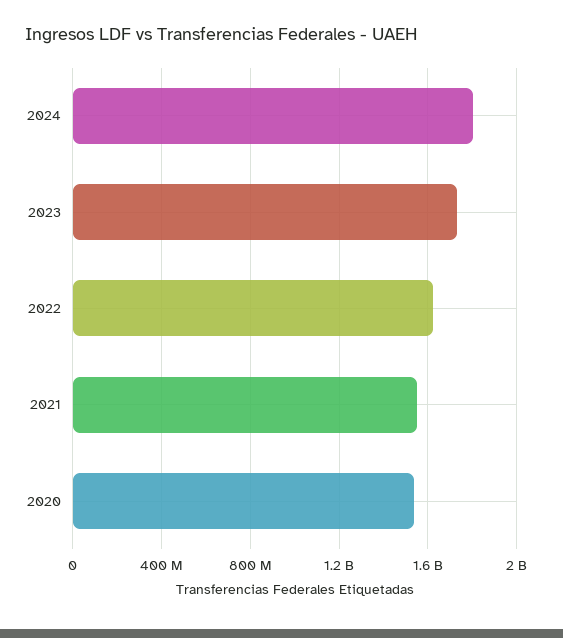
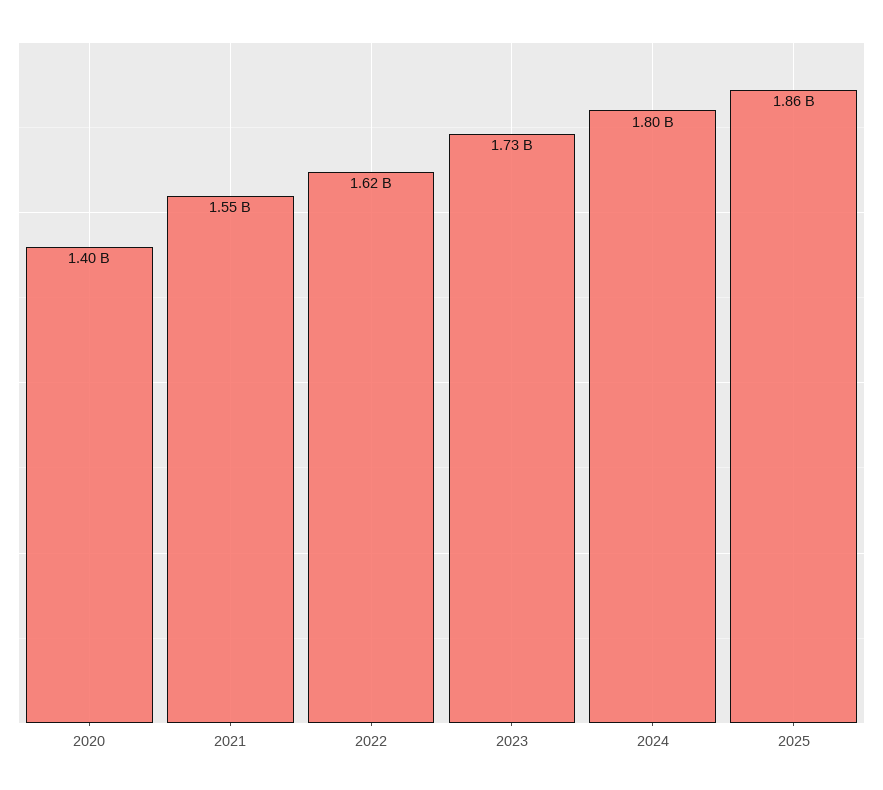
2020: 1550000000 -> 1400000000
2025: none -> 1860000000

